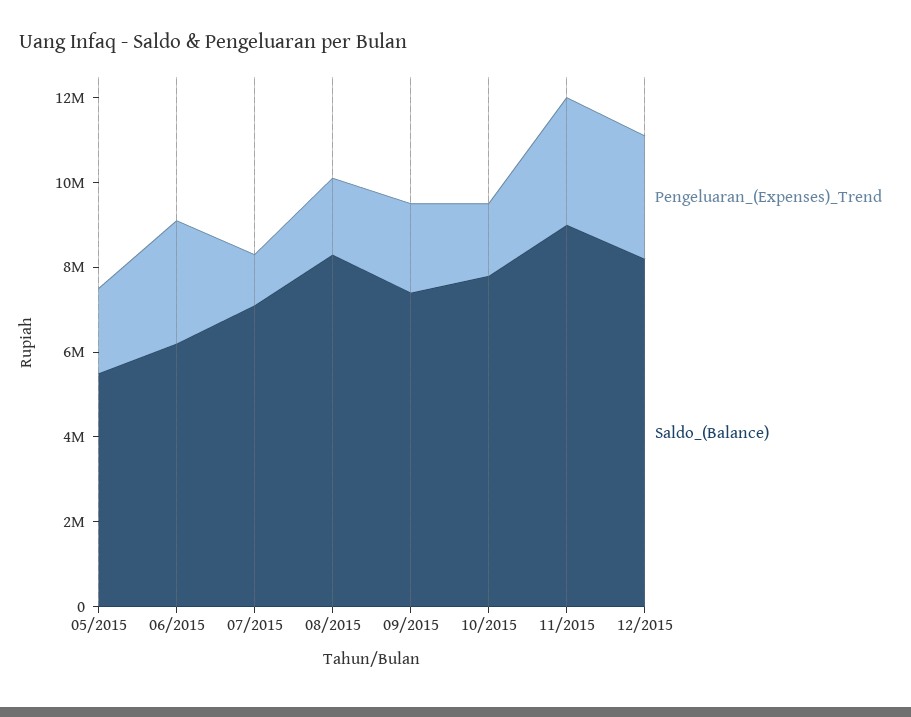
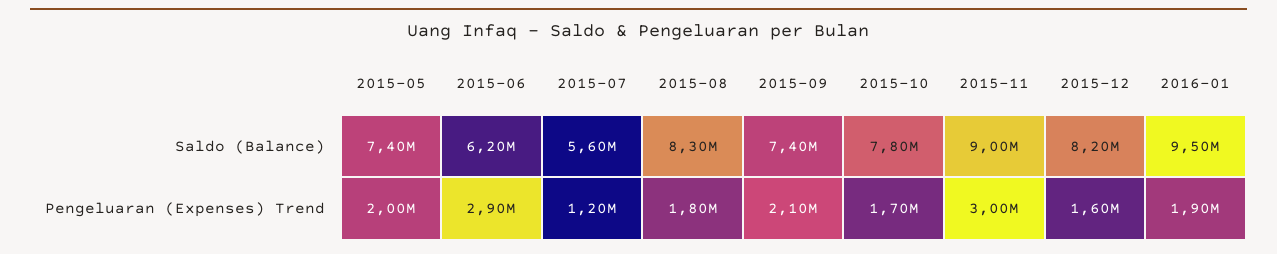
Saldo_(Balance), 05/2015: 5500000 -> 7400000
Saldo_(Balance), 07/2015: 7000000 -> 5600000
Pengeluaran_(Expenses)_Trend, 12/2015: 3000000 -> 1600000
Saldo_(Balance), 2016-01: none -> 9500000
Pengeluaran_(Expenses)_Trend, 2016-01: none -> 1900000

